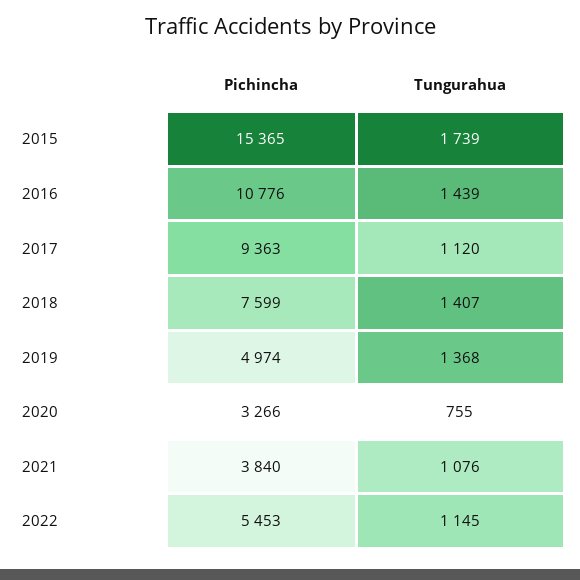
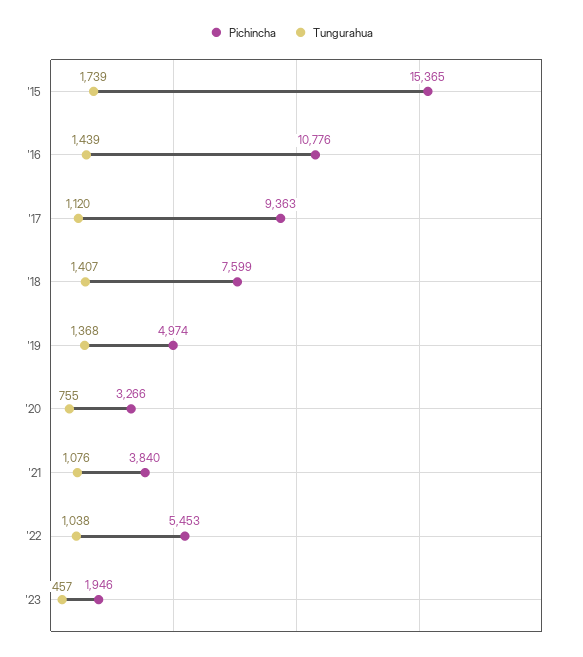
Tungurahua, 2022: 1145 -> 1038
Pichincha, '23: none -> 1946
Tungurahua, '23: none -> 457

